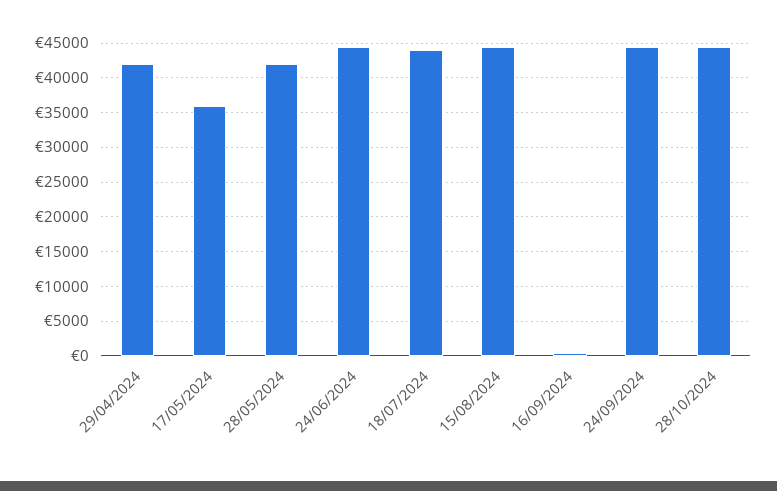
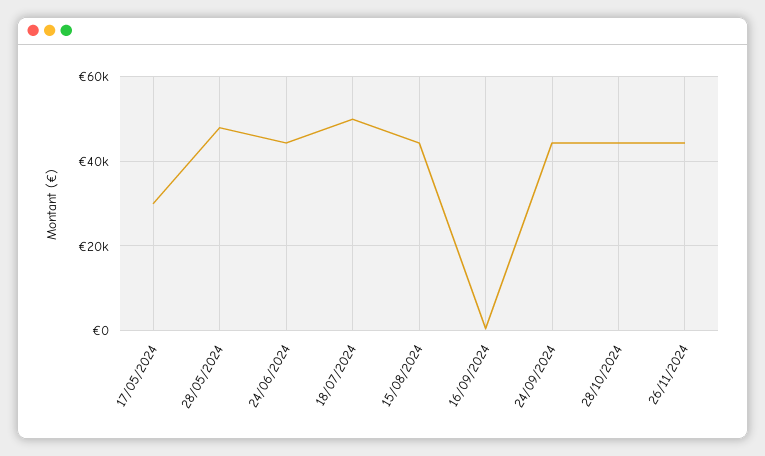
29/04/2024: 42000 -> none
17/05/2024: 36000 -> 30000
28/05/2024: 42000 -> 48000
18/07/2024: 44000 -> 50000
26/11/2024: none -> 44000

